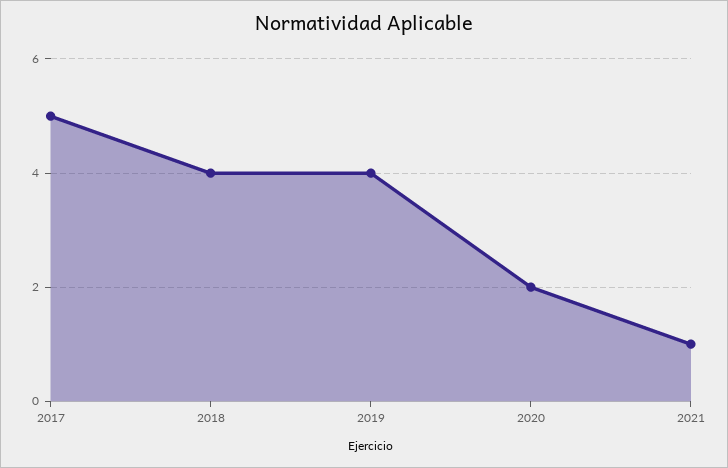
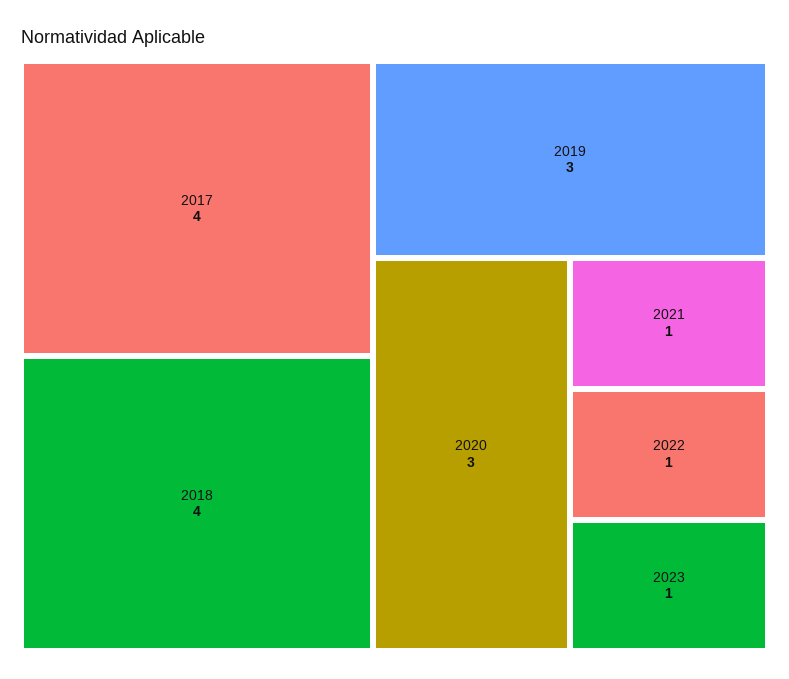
2017: 5 -> 4
2019: 4 -> 3
2020: 2 -> 3
2022: none -> 1
2023: none -> 1

